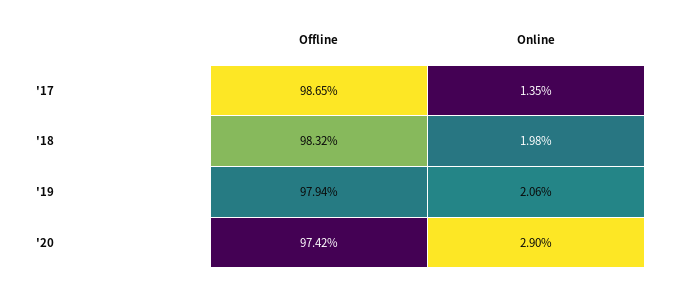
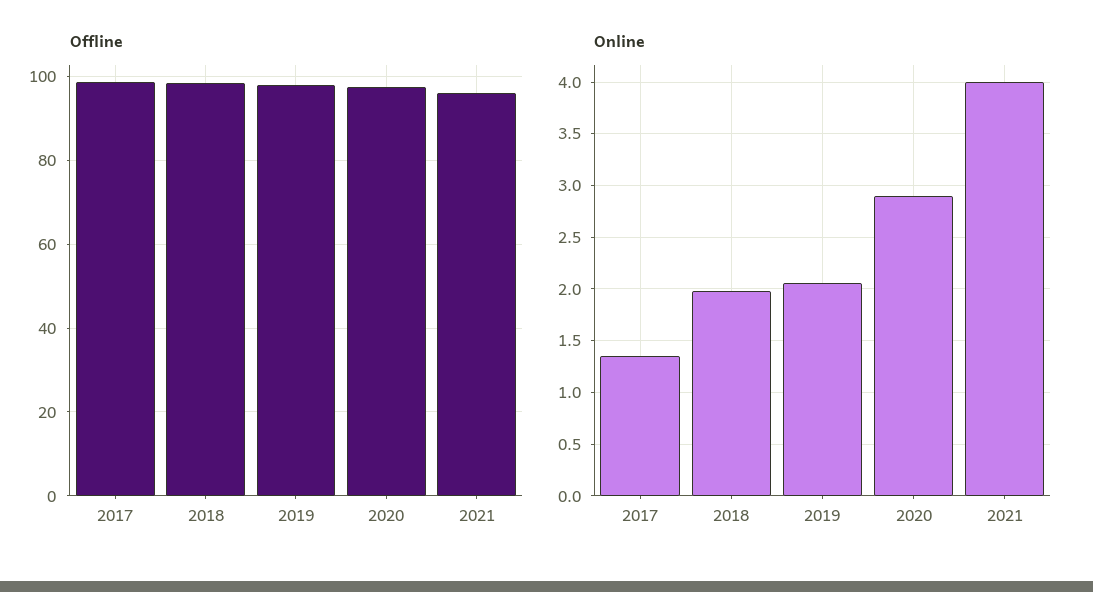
Offline, 2021: none -> 96
Online, 2021: none -> 4

